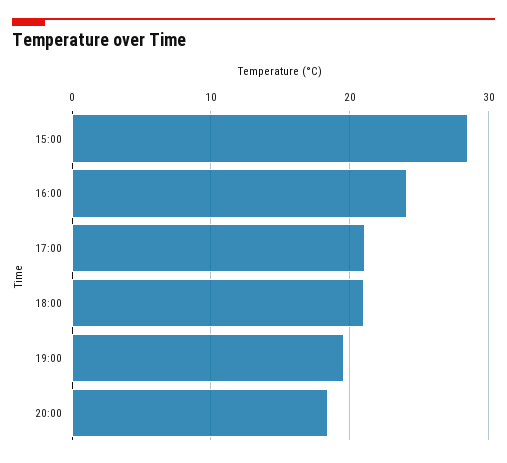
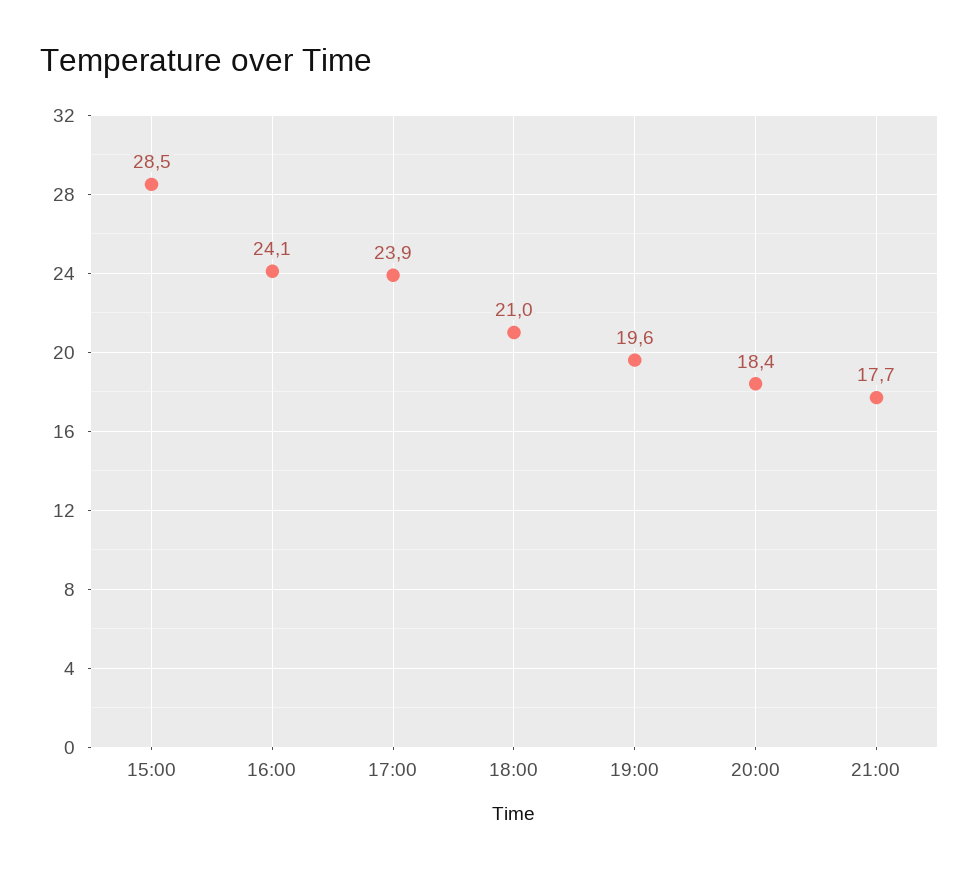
17:00: 21 -> 23.9
21:00: none -> 17.7

